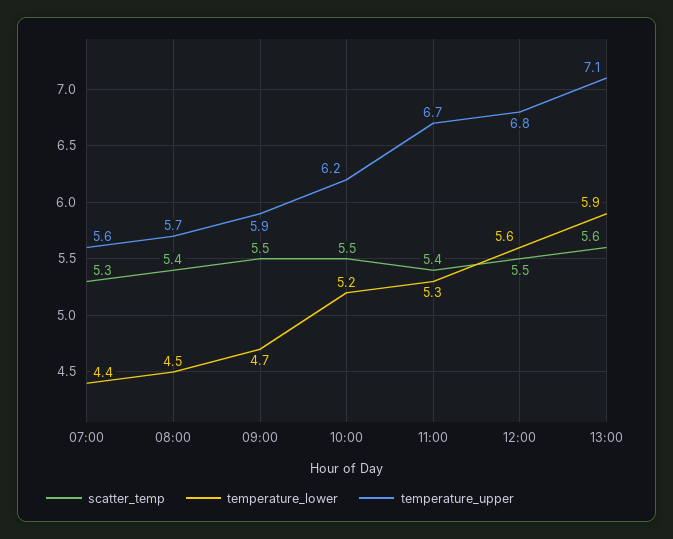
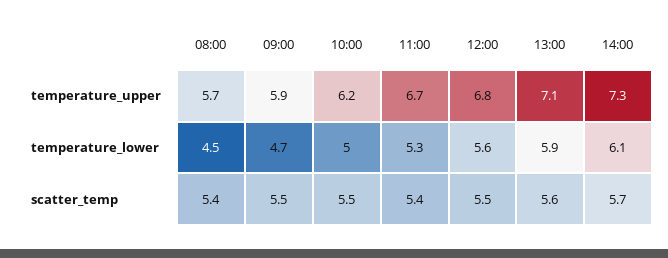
scatter_temp, 07:00: 5.3 -> none
temperature_lower, 07:00: 4.4 -> none
temperature_upper, 07:00: 5.6 -> none
temperature_lower, 10:00: 5.2 -> 5
temperature_upper, 14:00: none -> 7.3
temperature_lower, 14:00: none -> 6.1
scatter_temp, 14:00: none -> 5.7

